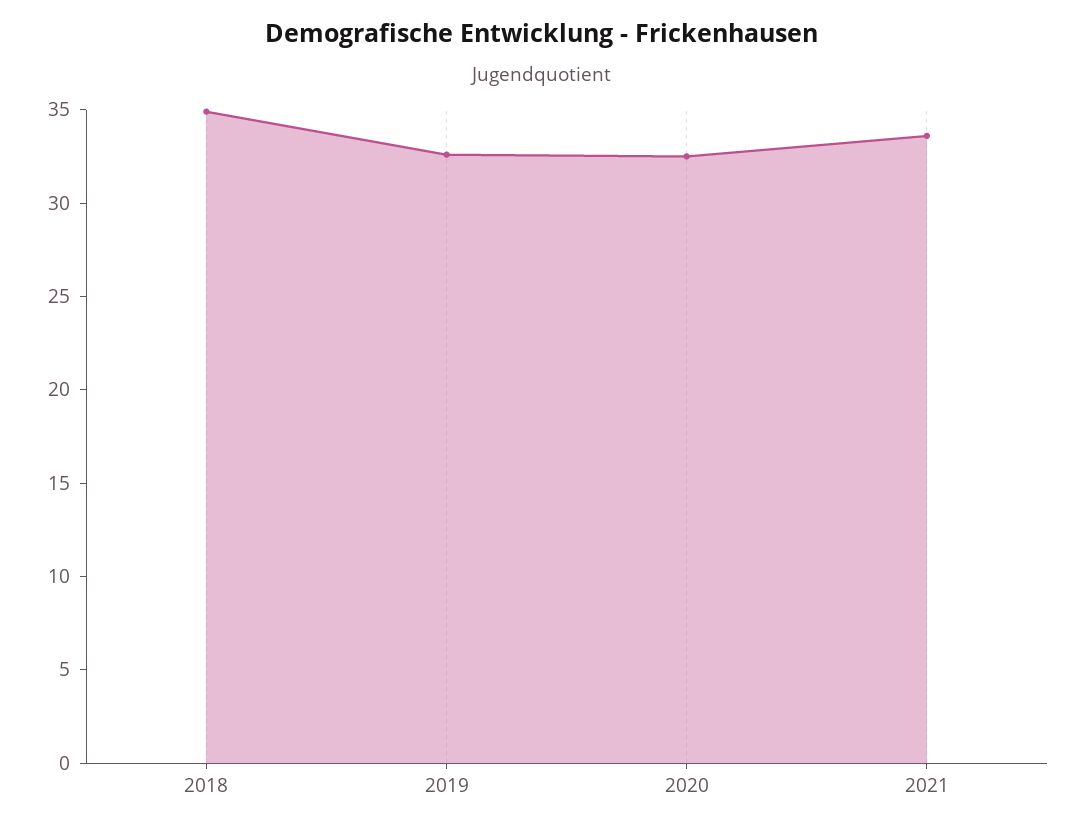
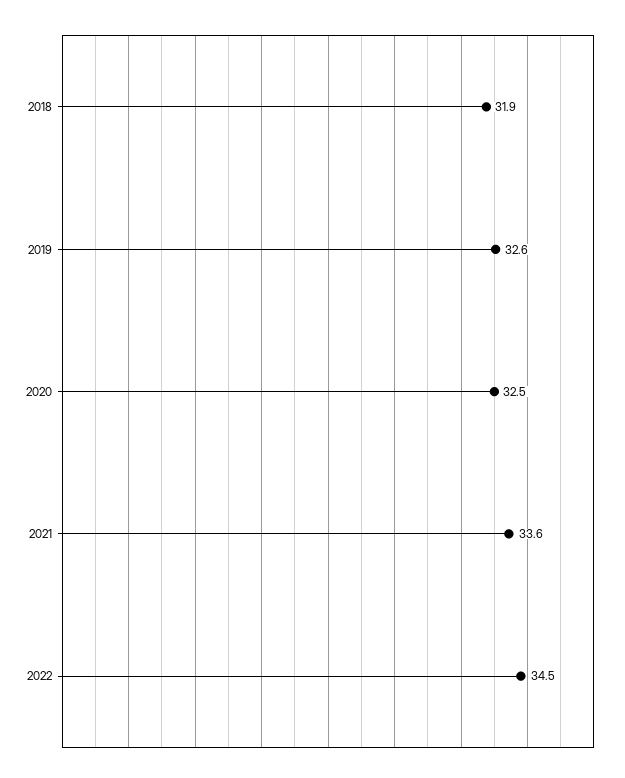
2018: 35 -> 31.9
2022: none -> 34.5

